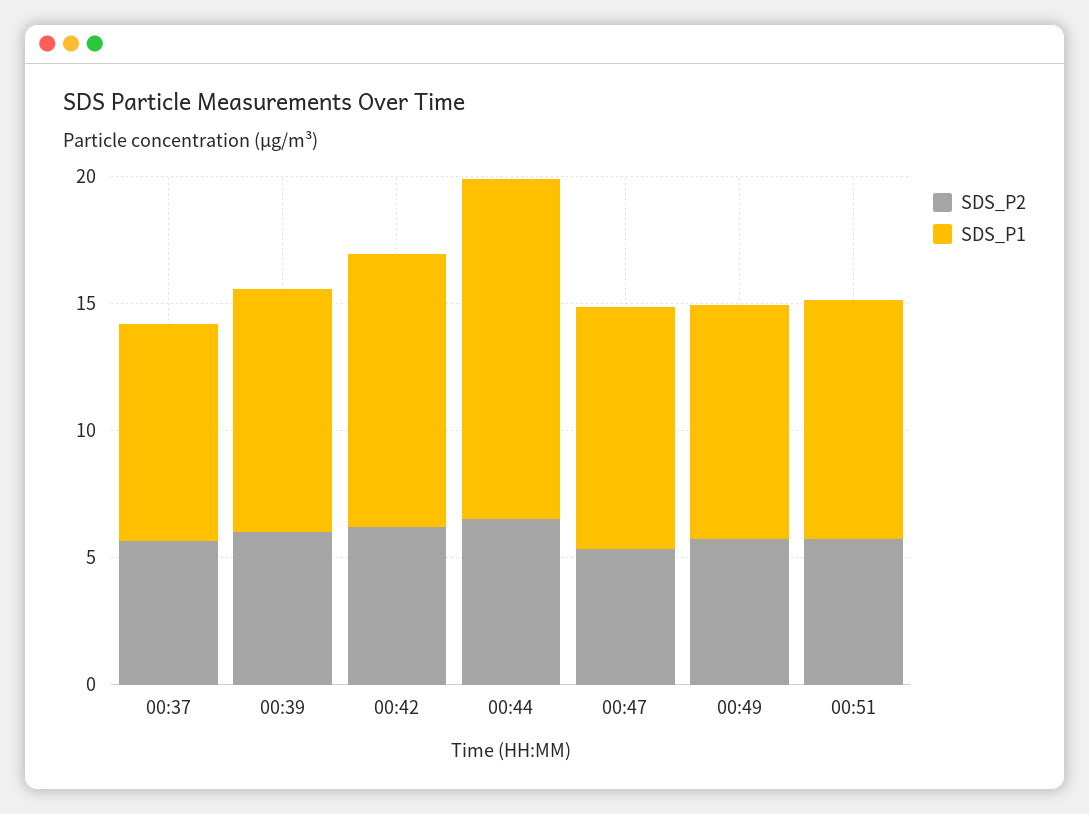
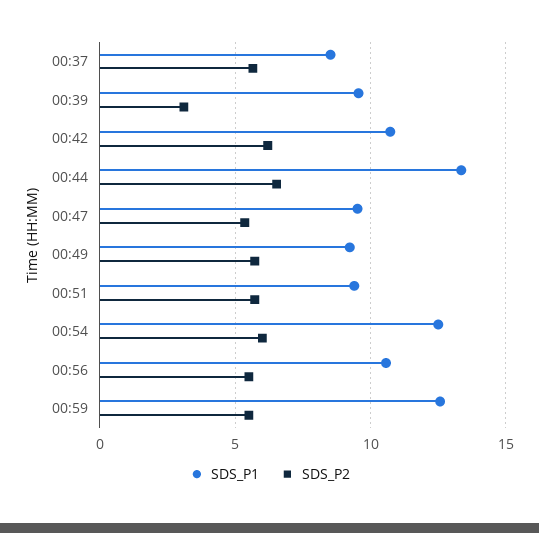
SDS_P2, 00:39: 6 -> 3
SDS_P1, 00:54: none -> 12.5
SDS_P2, 00:54: none -> 6
SDS_P1, 00:56: none -> 10.5
SDS_P2, 00:56: none -> 5.5
SDS_P1, 00:59: none -> 12.5
SDS_P2, 00:59: none -> 5.5

